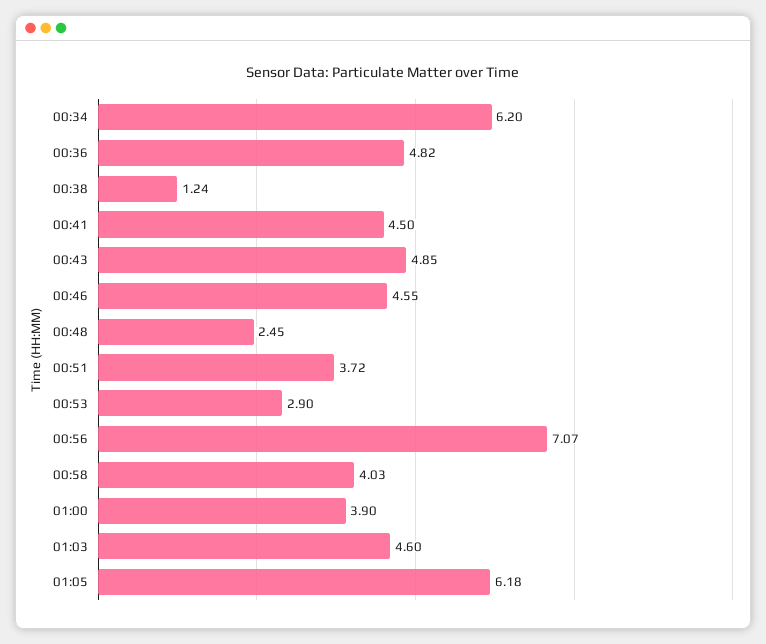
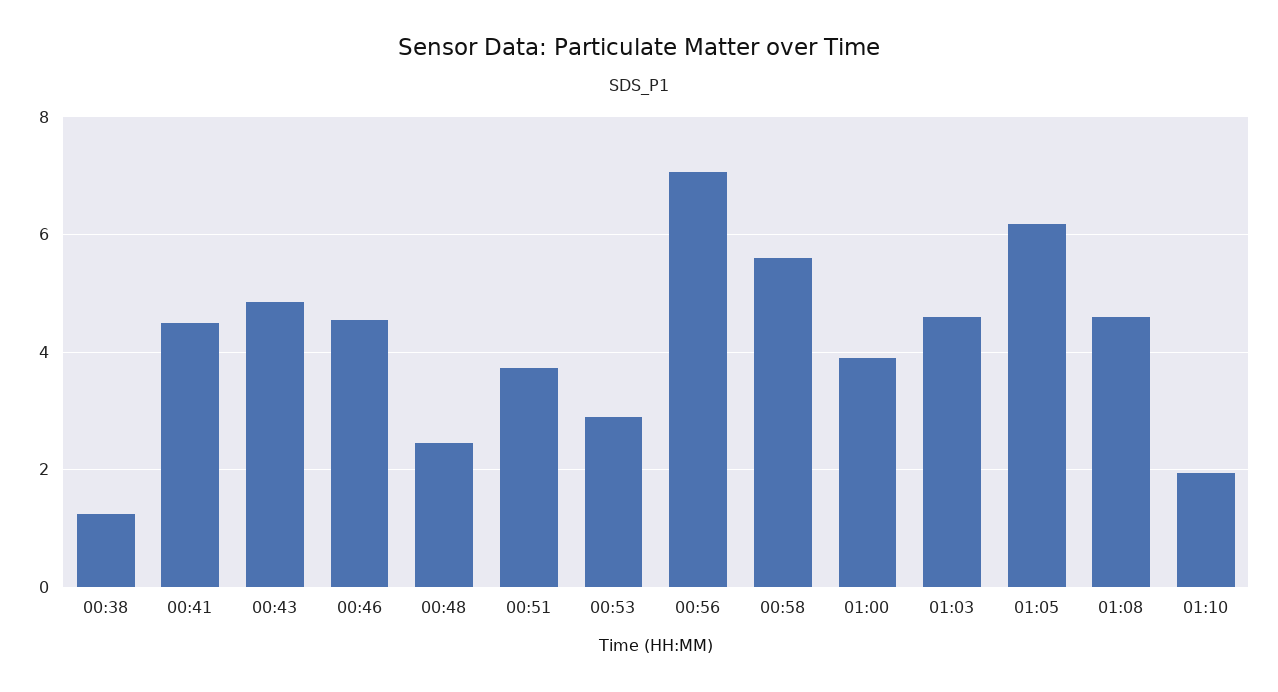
00:34: 6.2 -> none
00:36: 4.82 -> none
00:58: 4.03 -> 5.6
01:08: none -> 4.6
01:10: none -> 2

